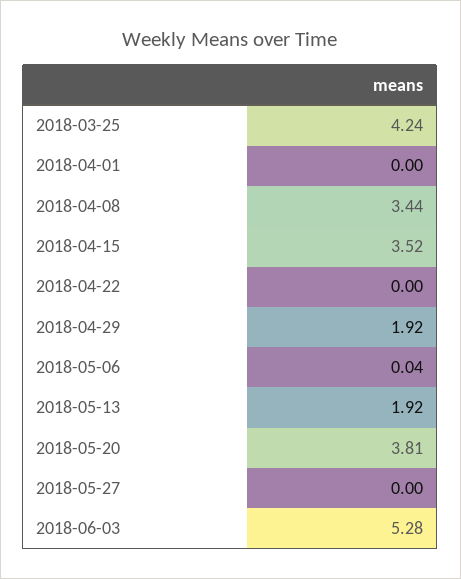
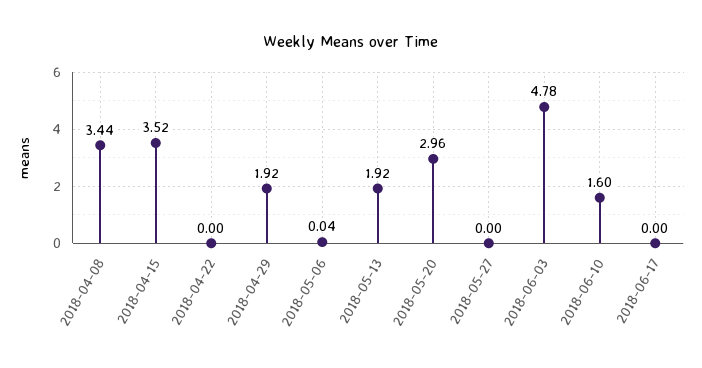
2018-03-25: 4.24 -> none
2018-04-01: 0 -> none
2018-05-20: 3.81 -> 2.96
2018-06-03: 5.28 -> 4.78
2018-06-10: none -> 1.6
2018-06-17: none -> 0

